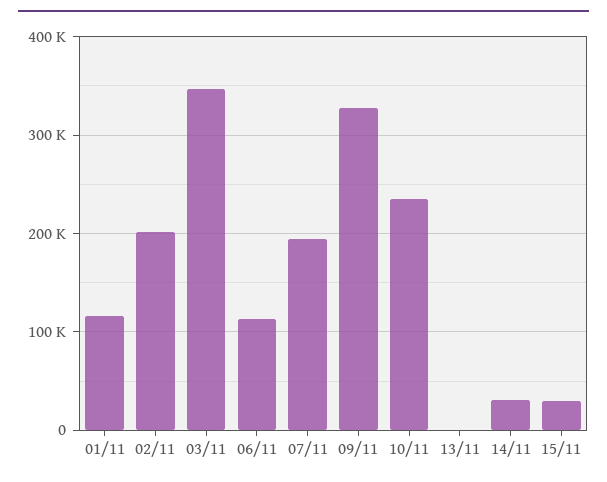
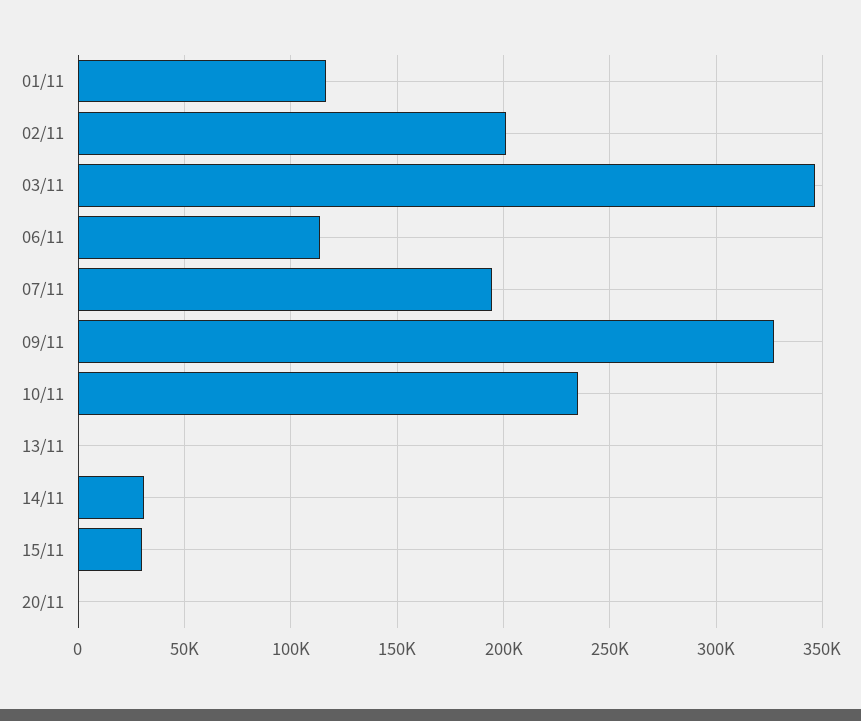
20/11: none -> 0

